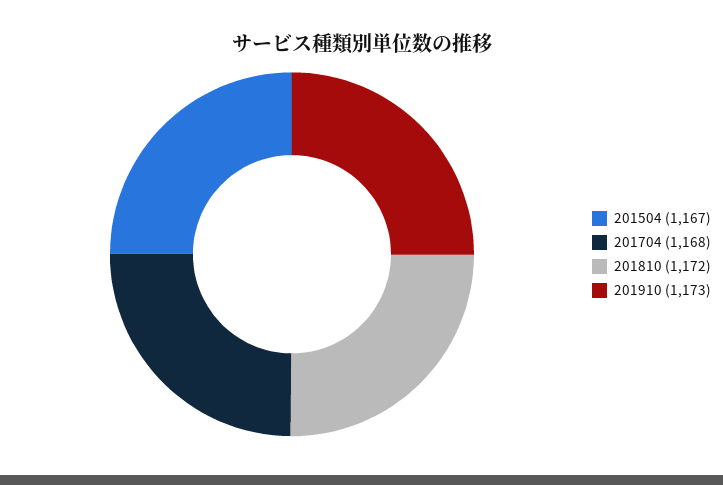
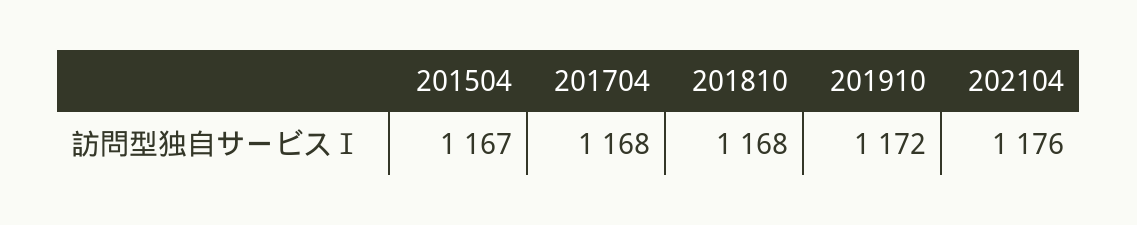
201810: 1172 -> 1168
201910: 1173 -> 1172
202104: none -> 1176

